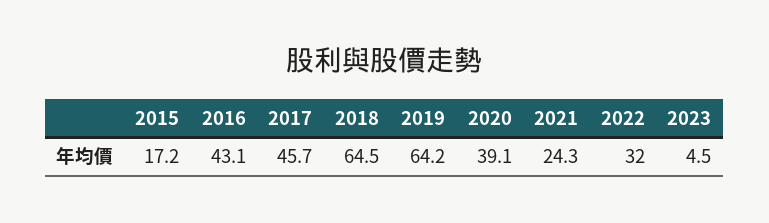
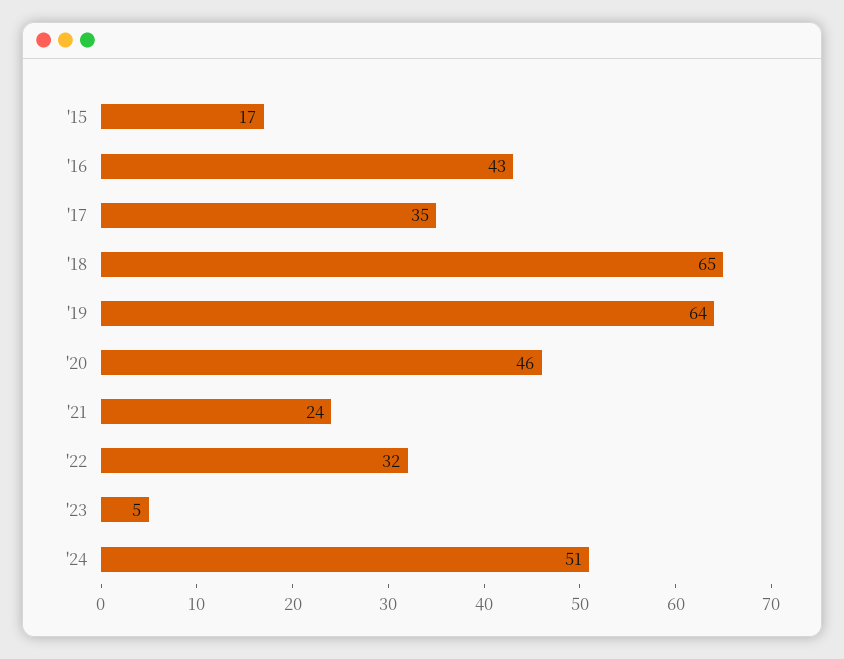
2017: 45.7 -> 35
2020: 39.1 -> 46
'24: none -> 51

